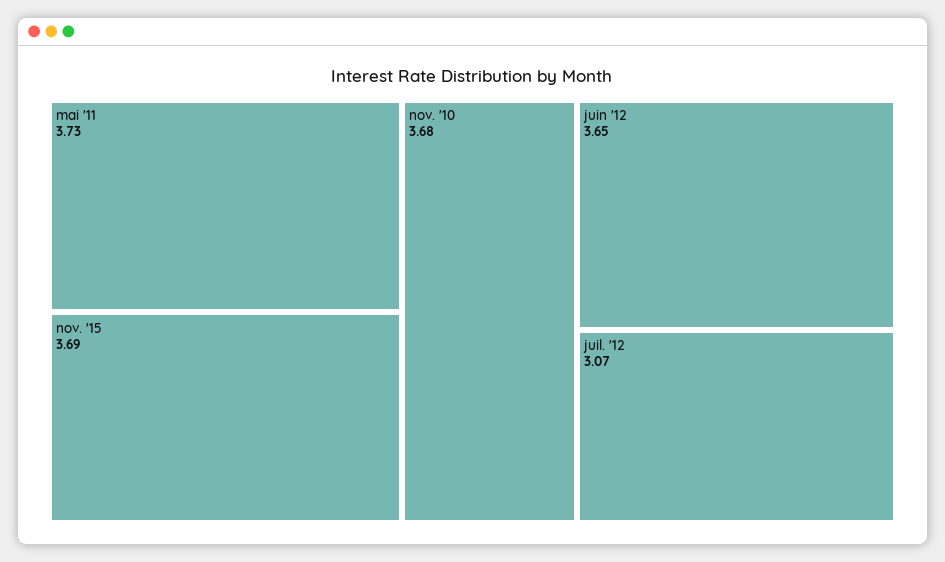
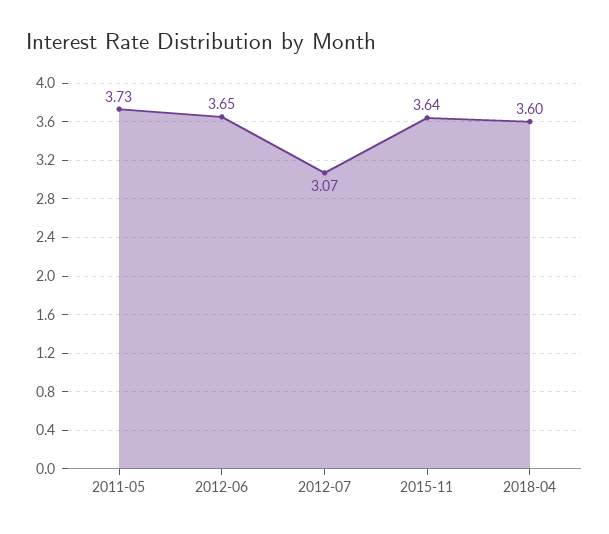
nov. '15: 3.69 -> 3.64
nov. '10: 3.68 -> none
2018-04: none -> 3.6

